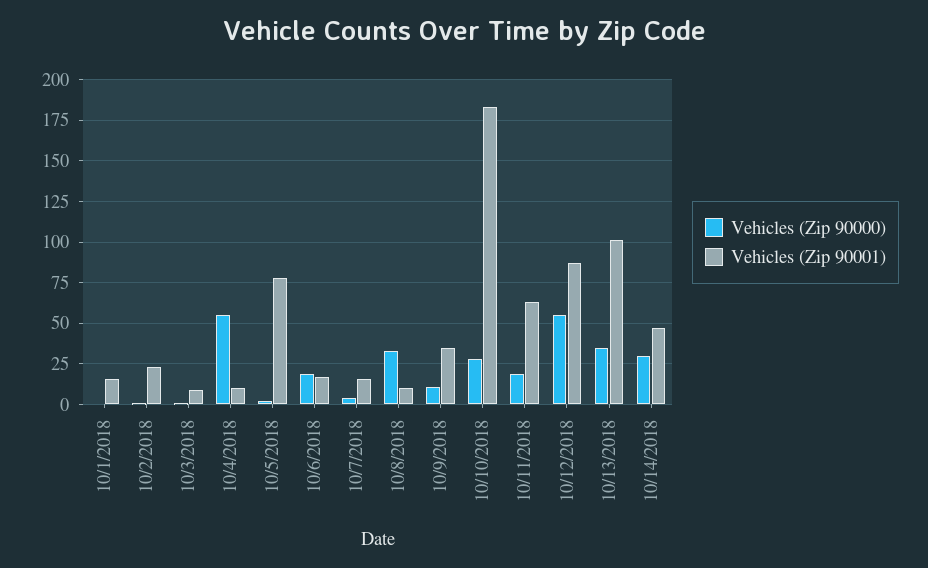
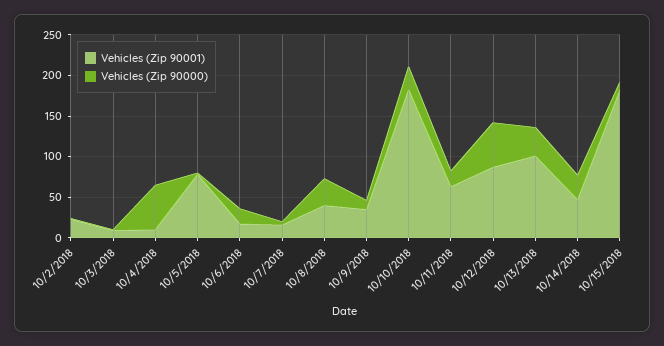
Vehicles (Zip 90000), 10/1/2018: 0 -> none
Vehicles (Zip 90001), 10/1/2018: 15 -> none
Vehicles (Zip 90001), 10/8/2018: 10 -> 40
Vehicles (Zip 90001), 10/15/2018: none -> 180
Vehicles (Zip 90000), 10/15/2018: none -> 10

